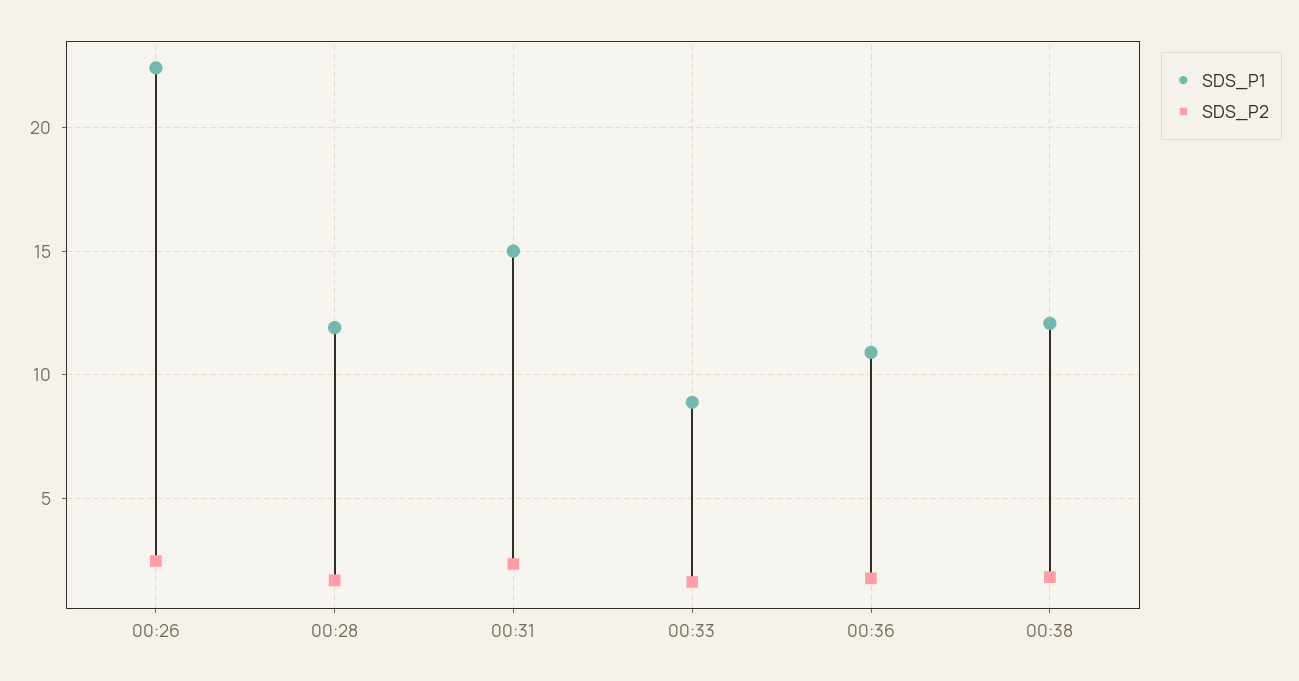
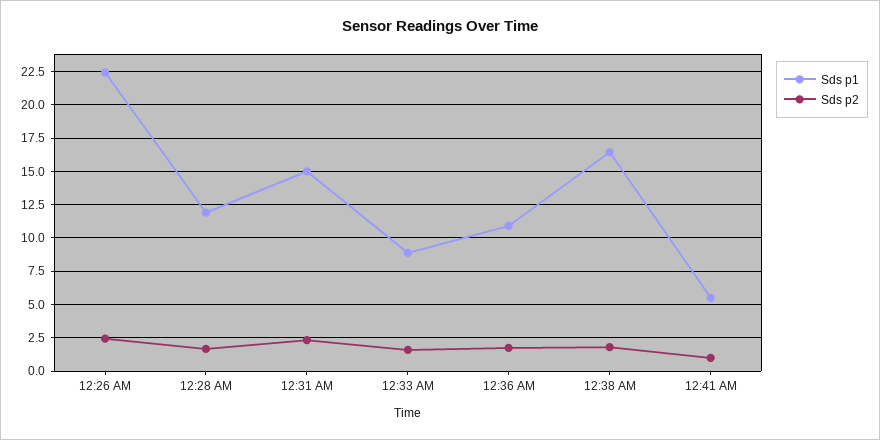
SDS_P1, 00:38: 12 -> 16.5
SDS_P1, 12:41 AM: none -> 5.5
SDS_P2, 12:41 AM: none -> 1

